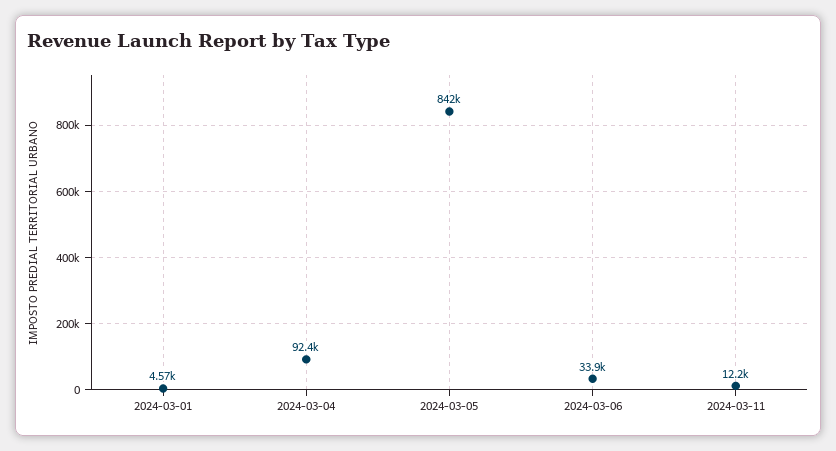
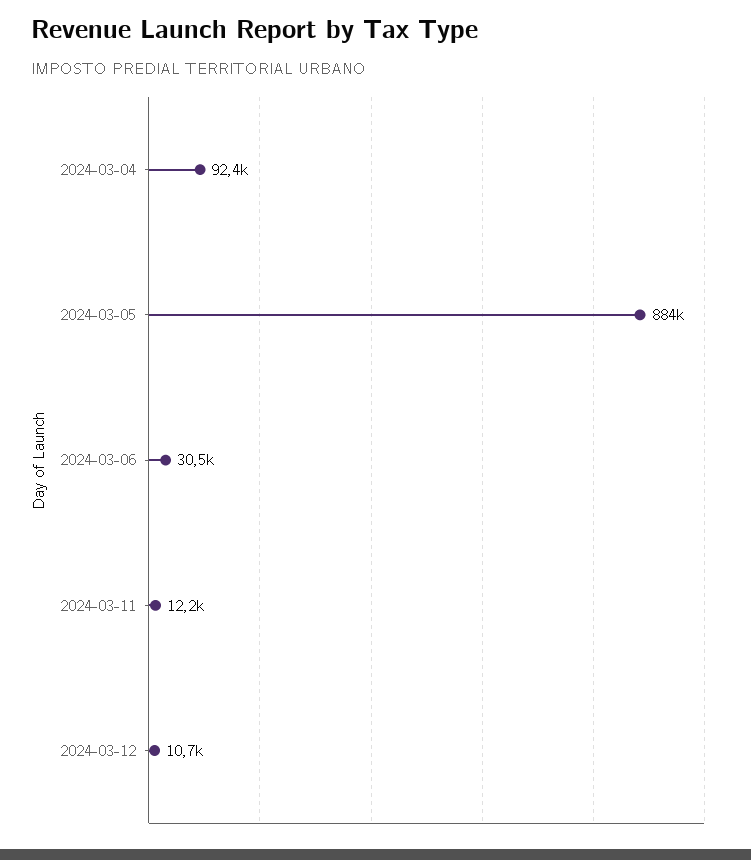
2024-03-01: 4570 -> none
2024-03-05: 842000 -> 884000
2024-03-06: 33900 -> 30500
2024-03-12: none -> 10700

